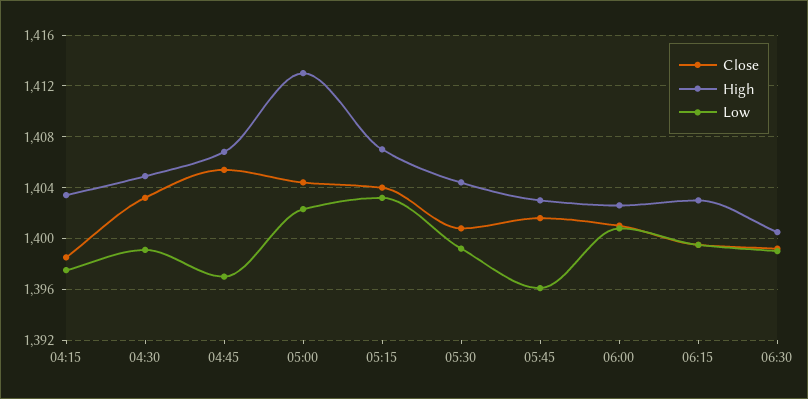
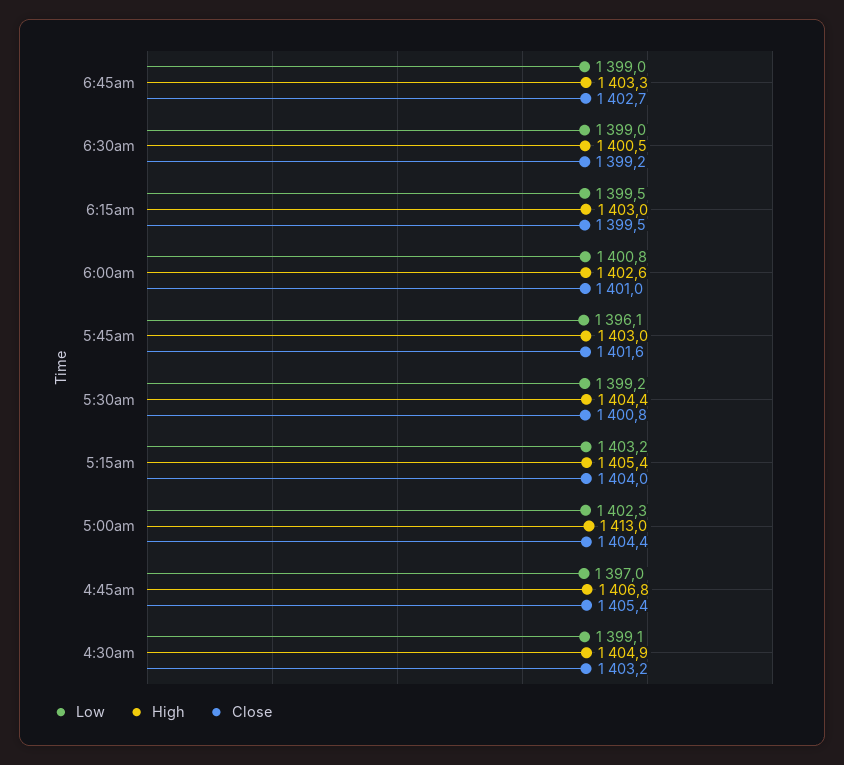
Close, 04:15: 1398.5 -> none
High, 04:15: 1403.5 -> none
Low, 04:15: 1397.5 -> none
High, 05:15: 1407 -> 1405.4
Low, 6:45am: none -> 1399
High, 6:45am: none -> 1403.3
Close, 6:45am: none -> 1402.7

